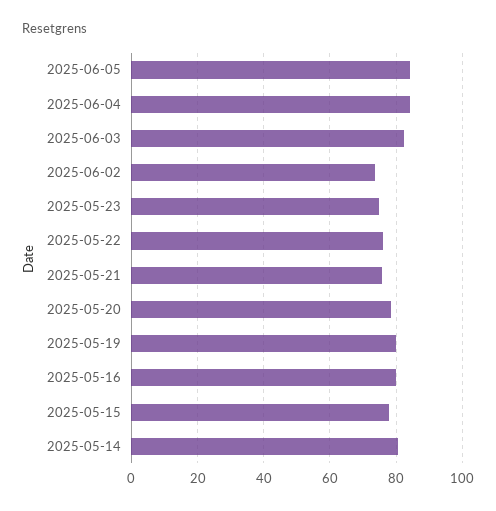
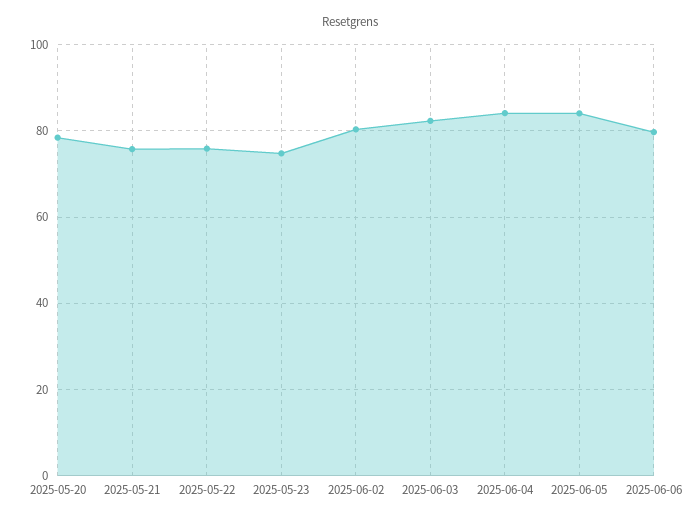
2025-06-02: 74 -> 80
2025-05-19: 80 -> none
2025-05-16: 80 -> none
2025-05-15: 78 -> none
2025-05-14: 80 -> none
2025-06-06: none -> 80

